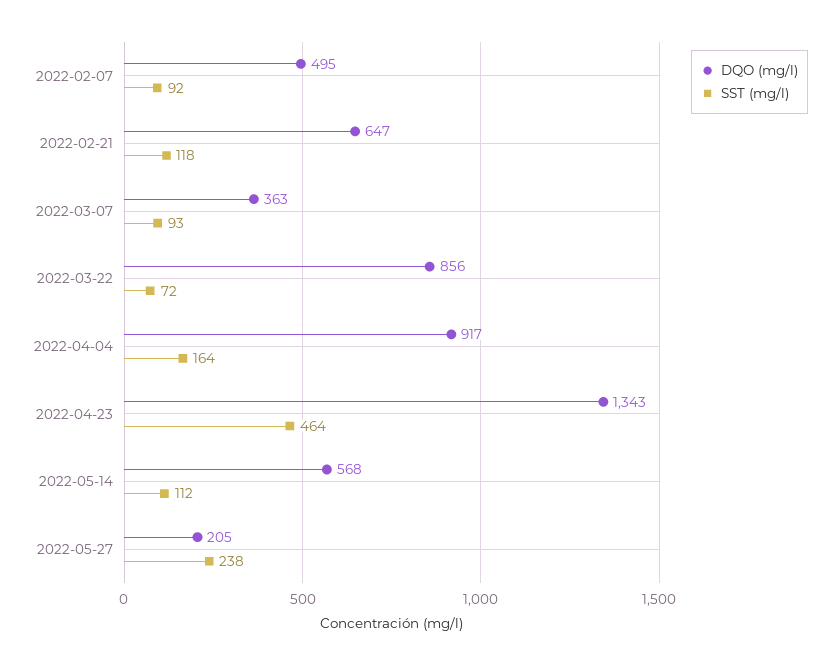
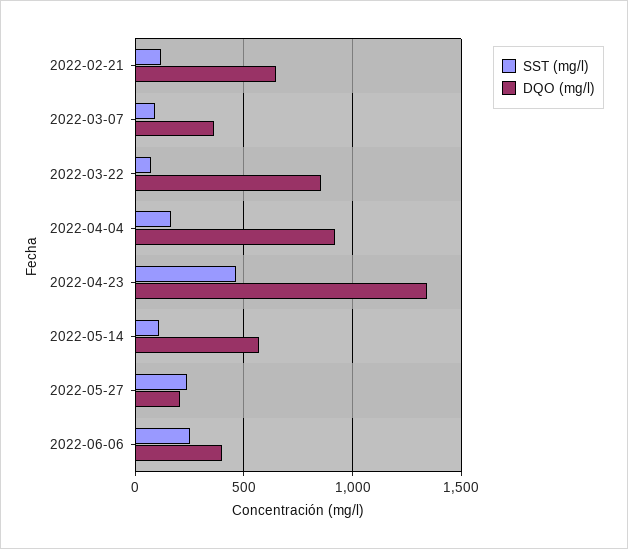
DQO (mg/l), 2022-02-07: 495 -> none
SST (mg/l), 2022-02-07: 92 -> none
SST (mg/l), 2022-06-06: none -> 250
DQO (mg/l), 2022-06-06: none -> 400

